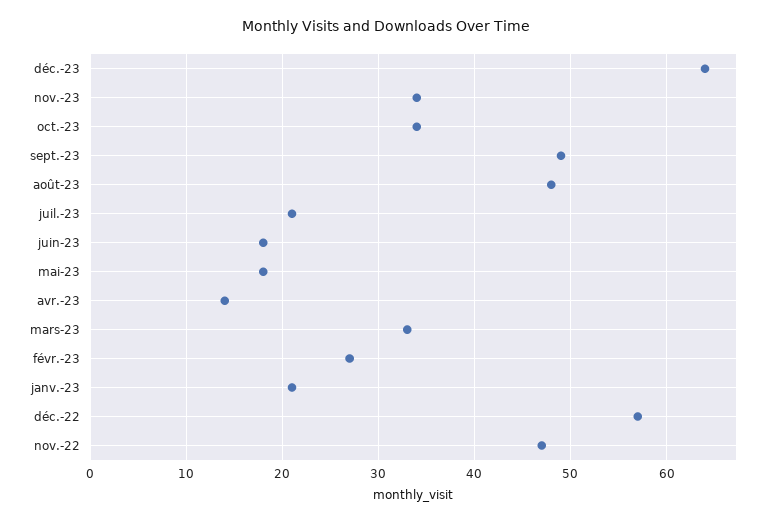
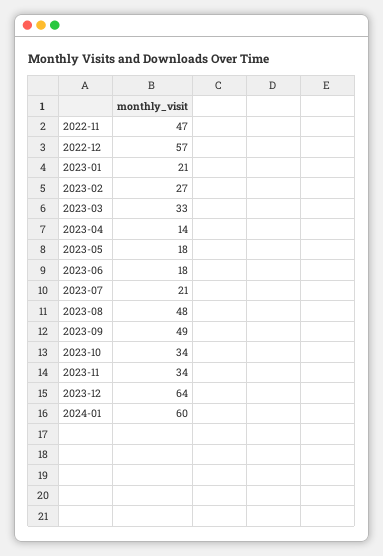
2024-01: none -> 60

